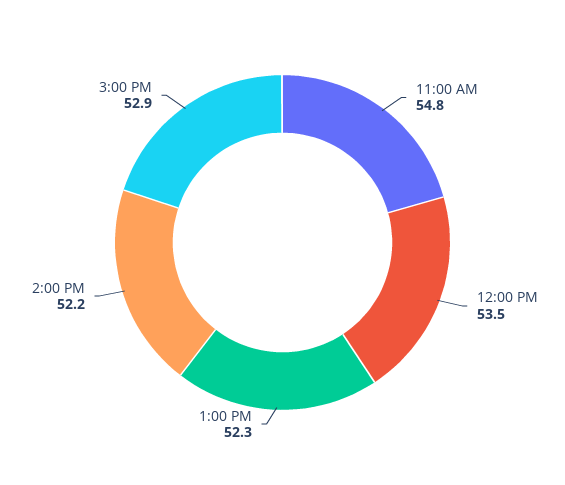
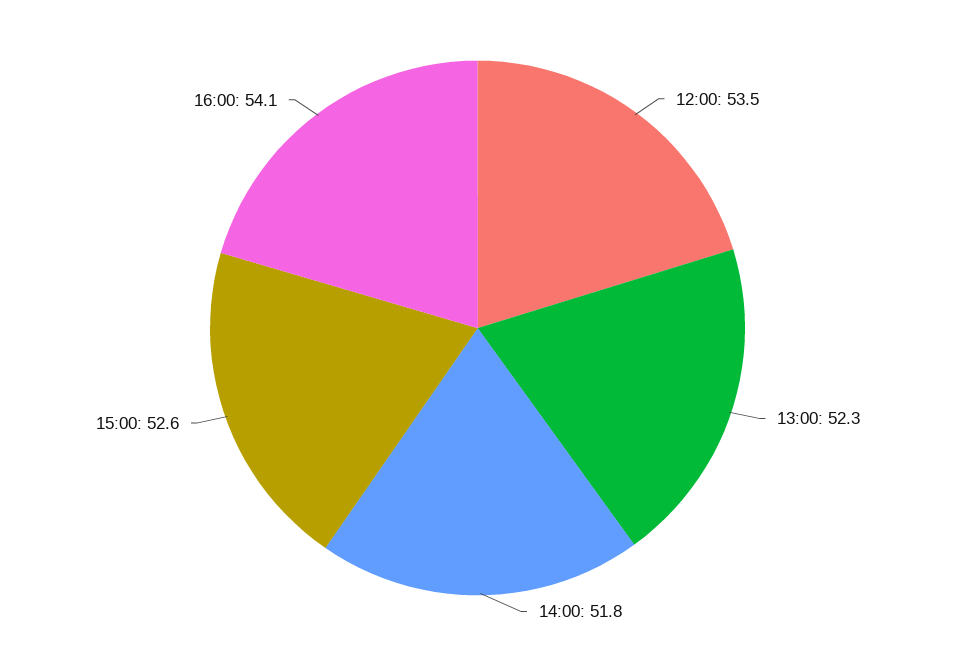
11:00 AM: 54.8 -> none
2:00 PM: 52.2 -> 51.8
3:00 PM: 52.9 -> 52.6
16:00: none -> 54.1

